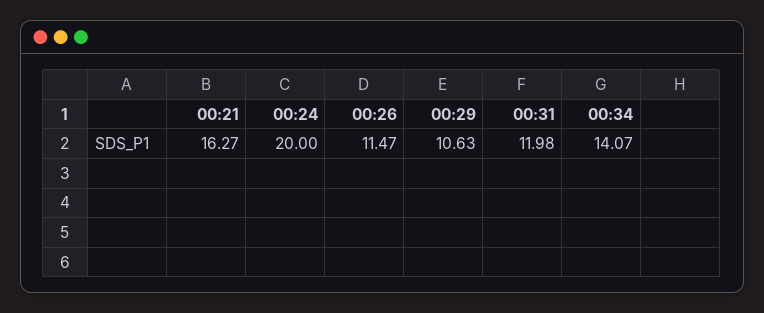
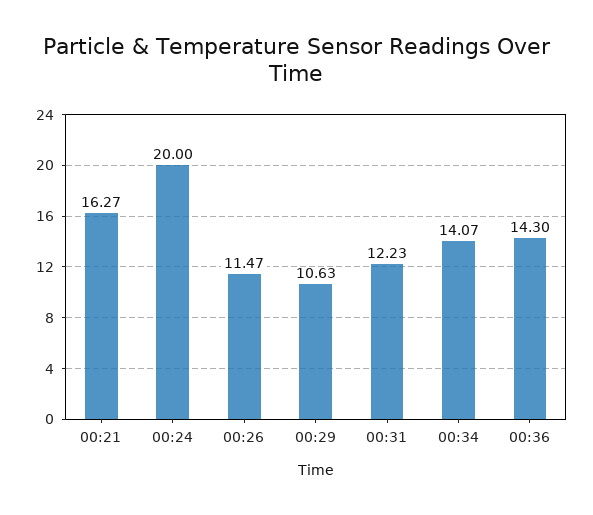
00:31: 11.98 -> 12.23
00:36: none -> 14.3

